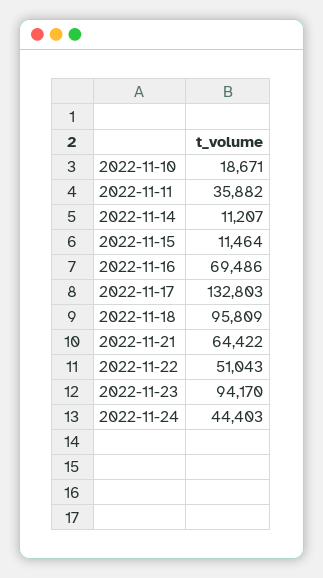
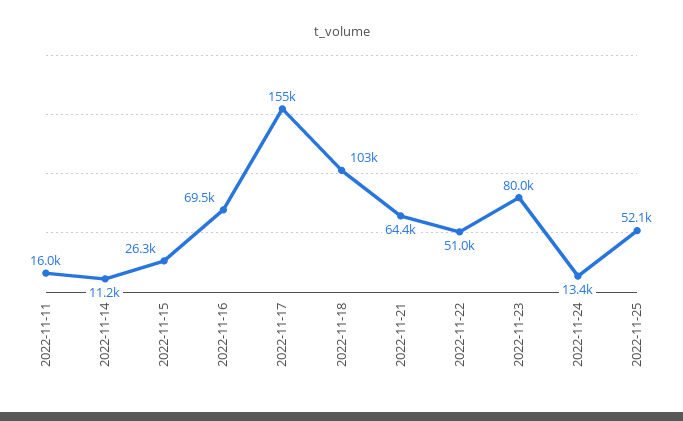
2022-11-10: 18671 -> none
2022-11-11: 35882 -> 16000
2022-11-15: 11464 -> 26300
2022-11-17: 132803 -> 155000
2022-11-18: 95809 -> 103000
2022-11-23: 94170 -> 80000
2022-11-24: 44403 -> 13400
2022-11-25: none -> 52100

